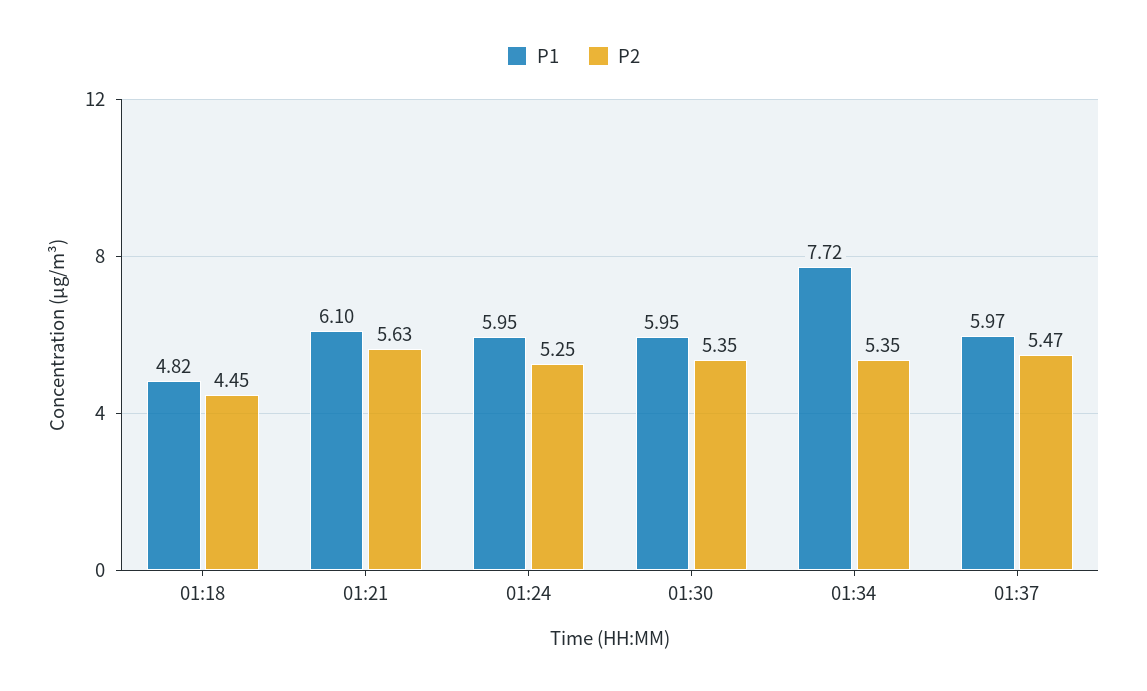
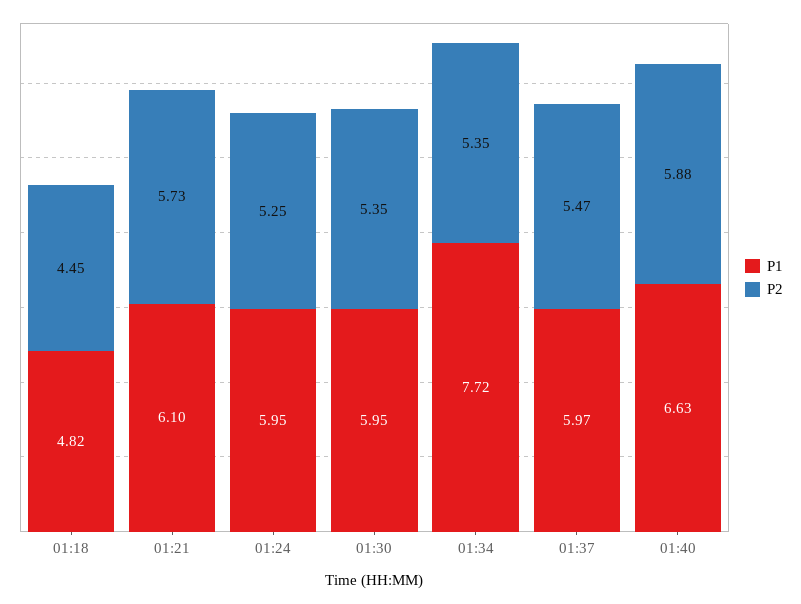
P2, 01:21: 5.63 -> 5.73
P1, 01:40: none -> 6.63
P2, 01:40: none -> 5.88

